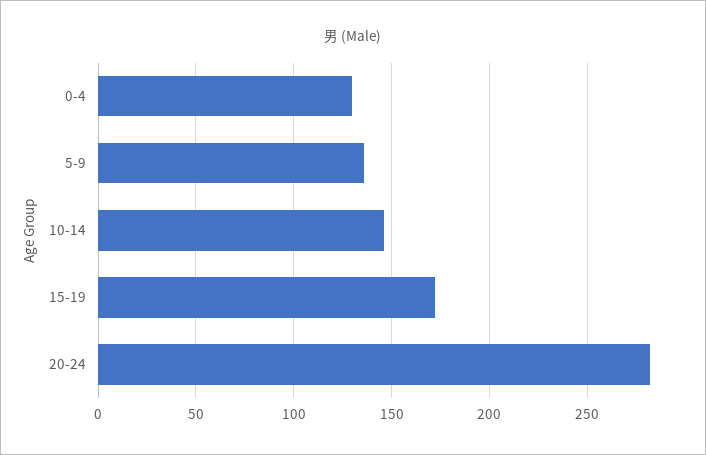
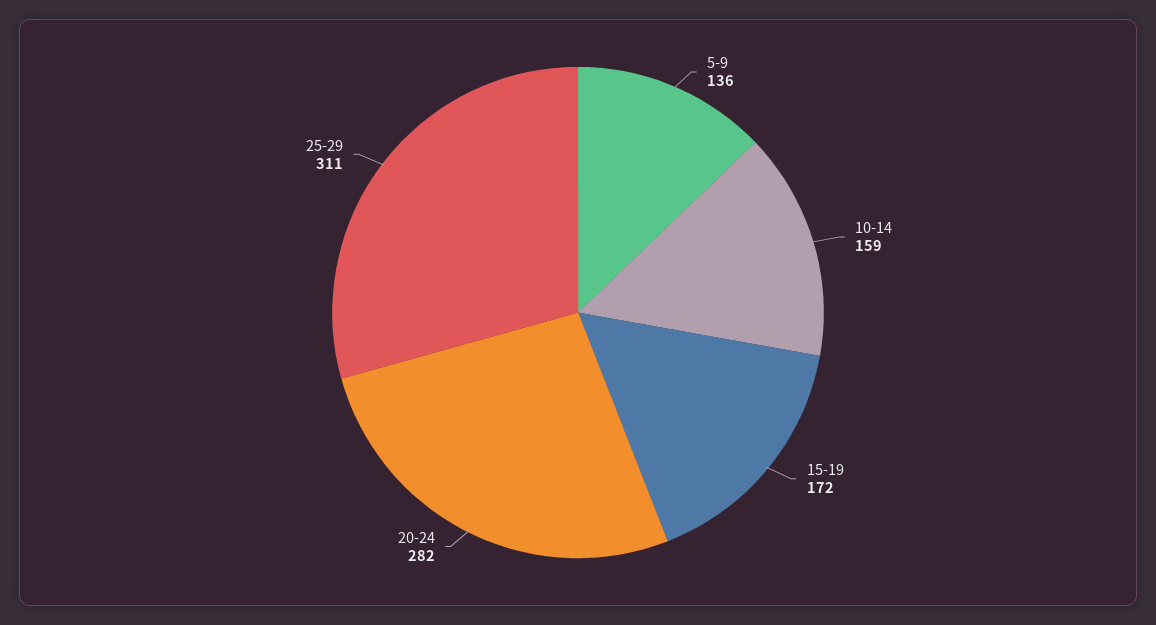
0-4: 130 -> none
10-14: 145 -> 159
25-29: none -> 311

